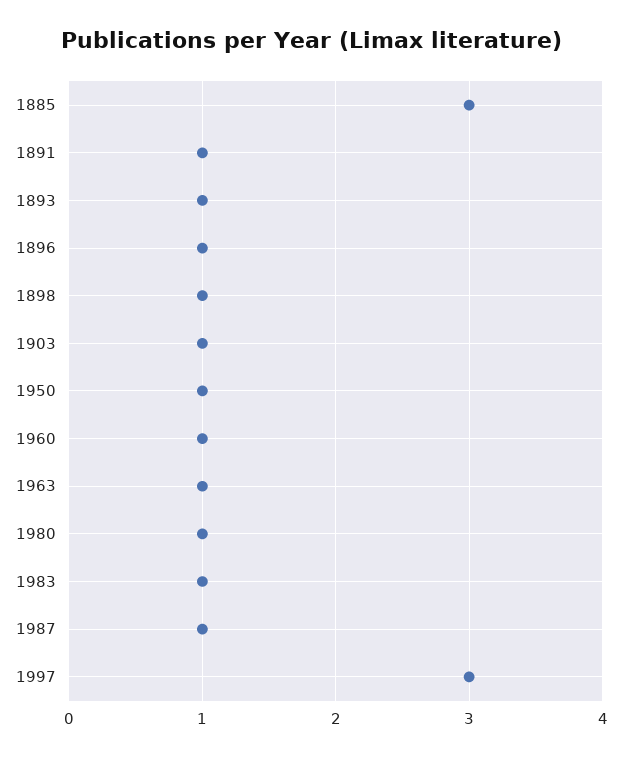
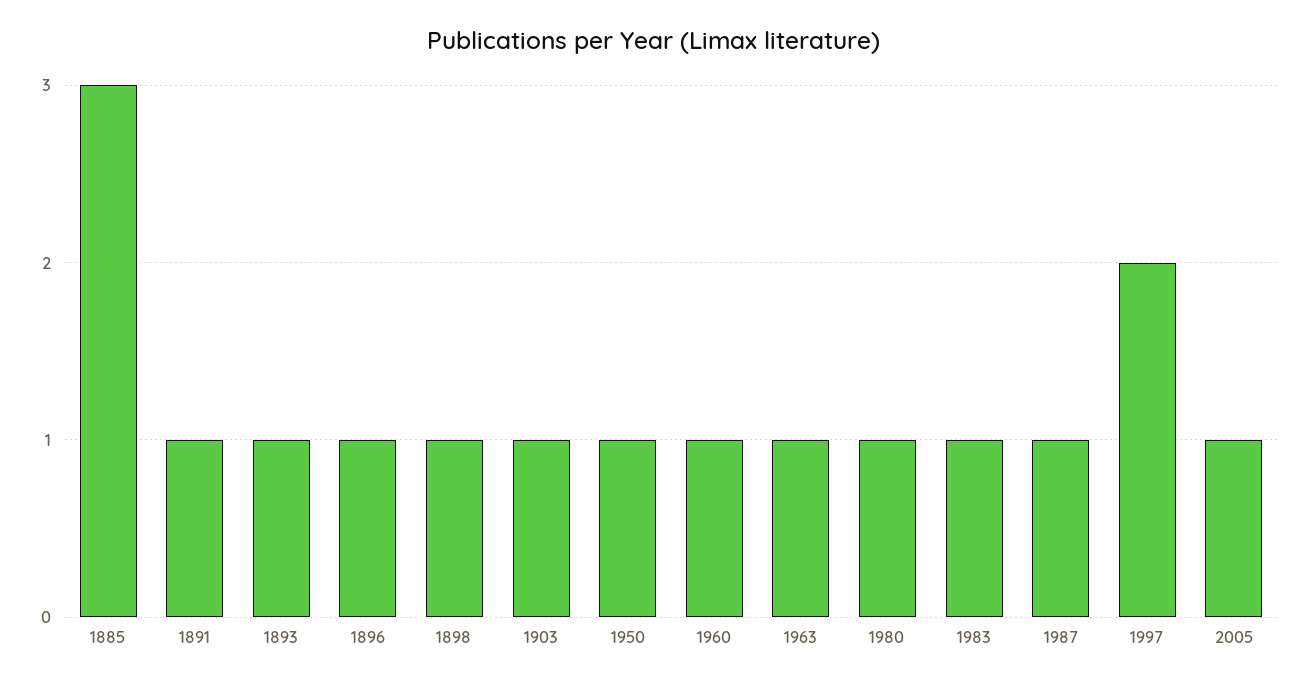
1997: 3 -> 2
2005: none -> 1

